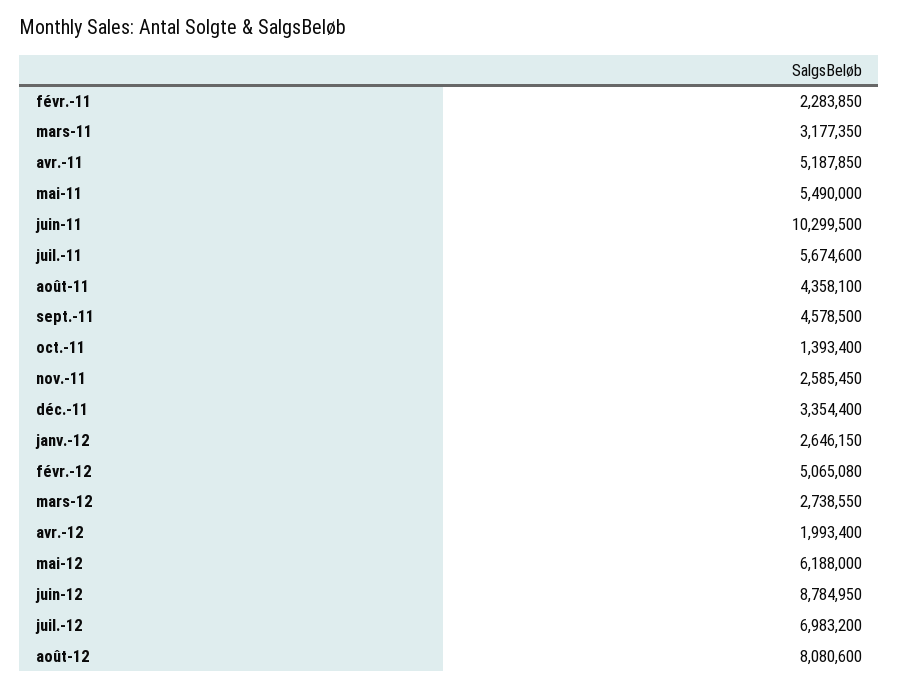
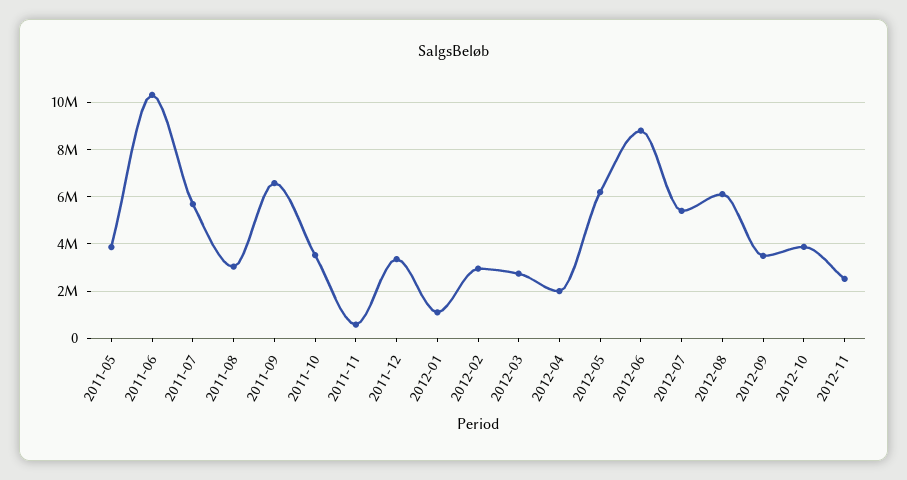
févr.-11: 2283850 -> none
mars-11: 3177350 -> none
avr.-11: 5187850 -> none
mai-11: 5490000 -> 4000000
août-11: 4358100 -> 3000000
sept.-11: 4578500 -> 6500000
oct.-11: 1393400 -> 3500000
nov.-11: 2585450 -> 500000
janv.-12: 2646150 -> 1000000
févr.-12: 5065080 -> 3000000
juil.-12: 6983200 -> 5500000
août-12: 8080600 -> 6000000
2012-09: none -> 3500000
2012-10: none -> 4000000
2012-11: none -> 2500000

